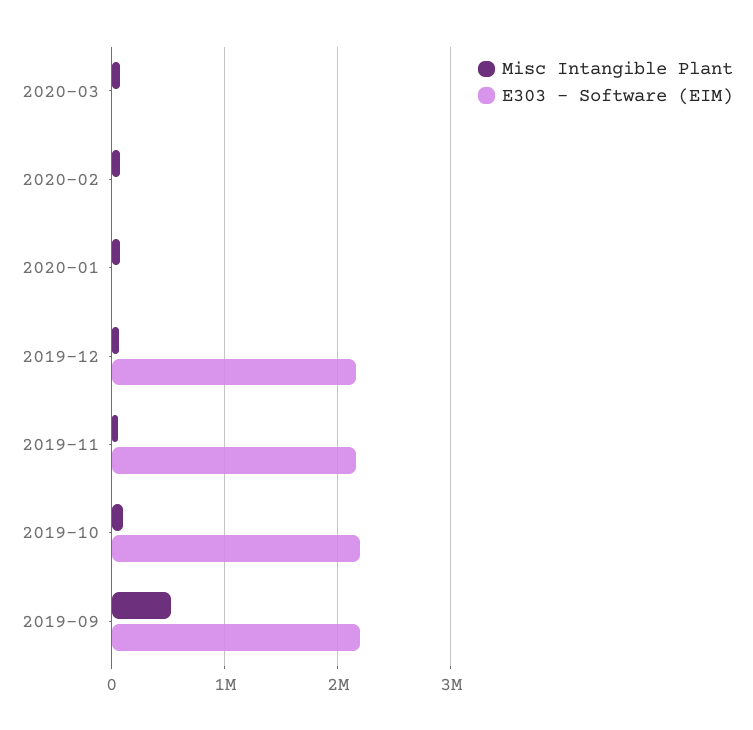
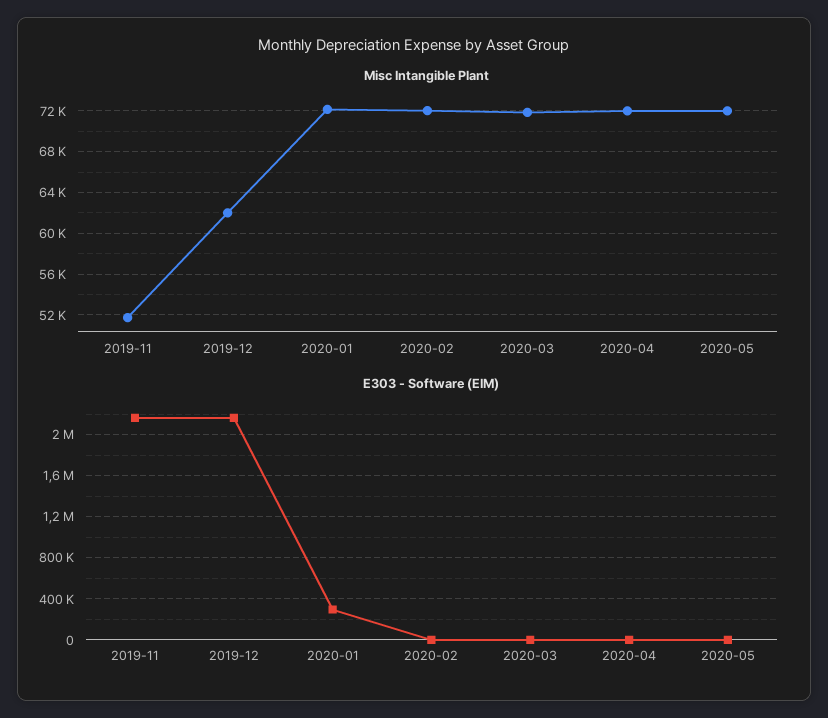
E303 - Software (EIM), 2020-01: 0 -> 300000
Misc Intangible Plant, 2019-10: 100000 -> none
E303 - Software (EIM), 2019-10: 2200000 -> none
Misc Intangible Plant, 2019-09: 500000 -> none
E303 - Software (EIM), 2019-09: 2200000 -> none
Misc Intangible Plant, 2020-04: none -> 72000
Misc Intangible Plant, 2020-05: none -> 72000
E303 - Software (EIM), 2020-04: none -> 0
E303 - Software (EIM), 2020-05: none -> 0

